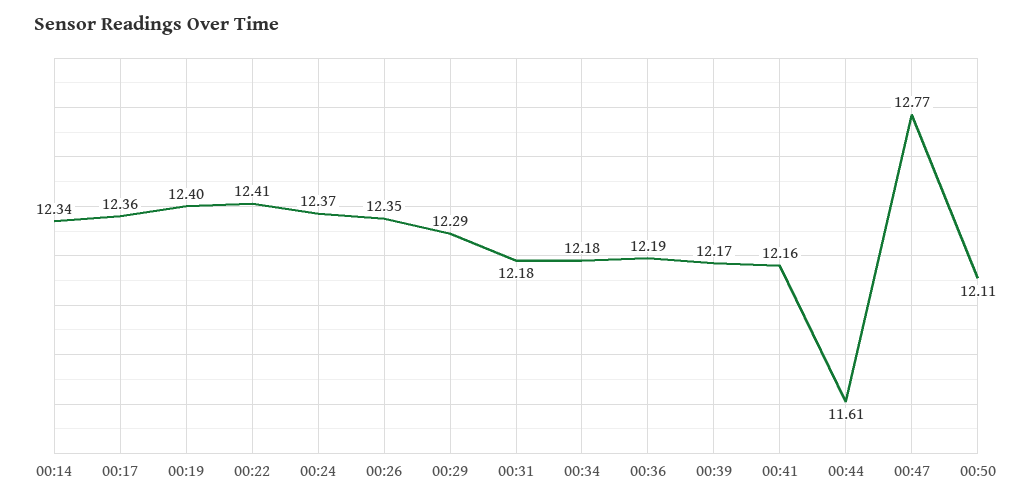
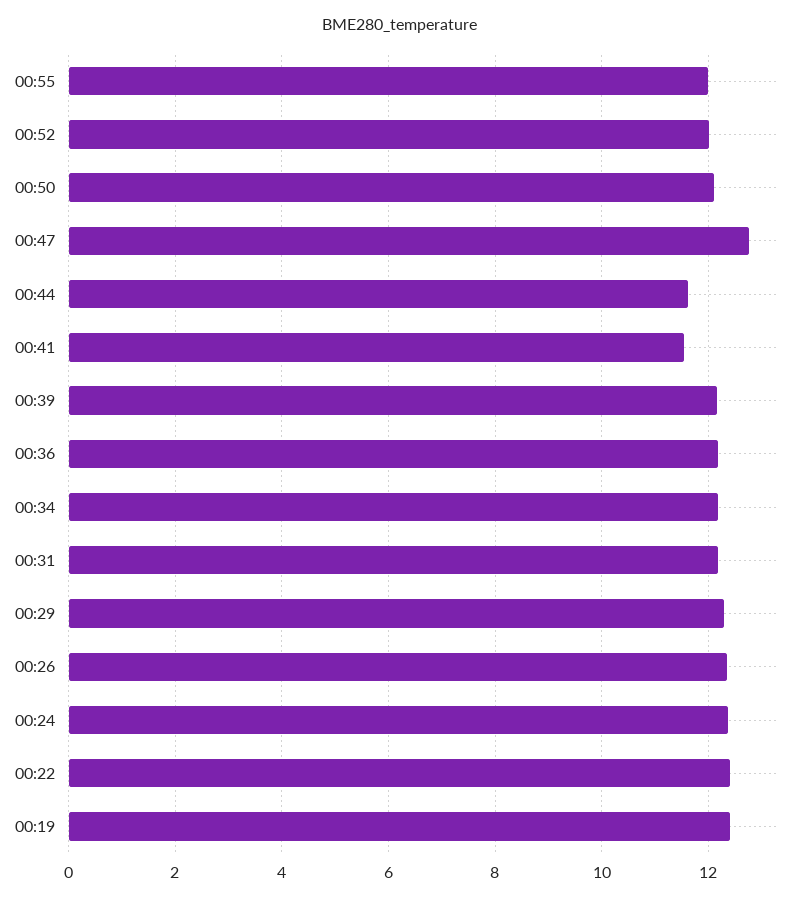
00:14: 12.34 -> none
00:17: 12.36 -> none
00:41: 12.16 -> 11.6
00:55: none -> 12
00:52: none -> 12

